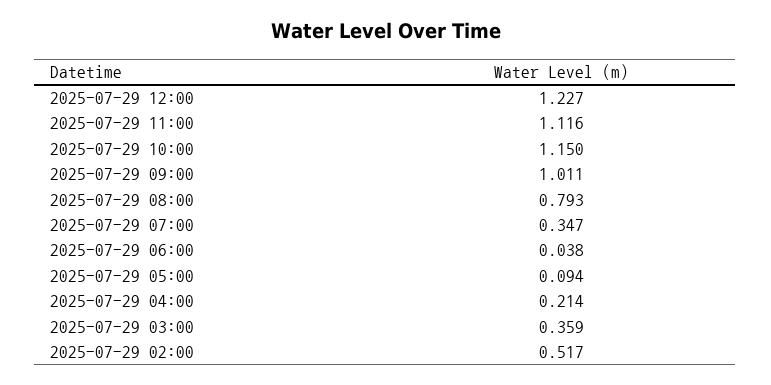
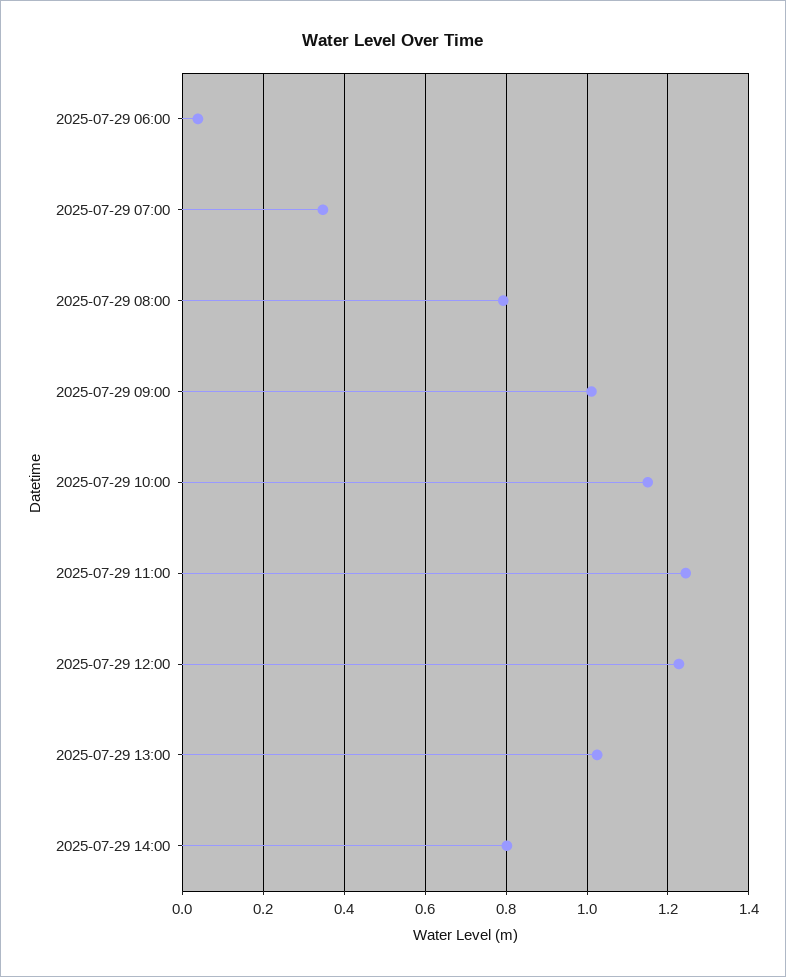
2025-07-29 11:00: 1.116 -> 1.24
2025-07-29 05:00: 0.094 -> none
2025-07-29 04:00: 0.214 -> none
2025-07-29 03:00: 0.359 -> none
2025-07-29 02:00: 0.517 -> none
2025-07-29 13:00: none -> 1.02
2025-07-29 14:00: none -> 0.8

